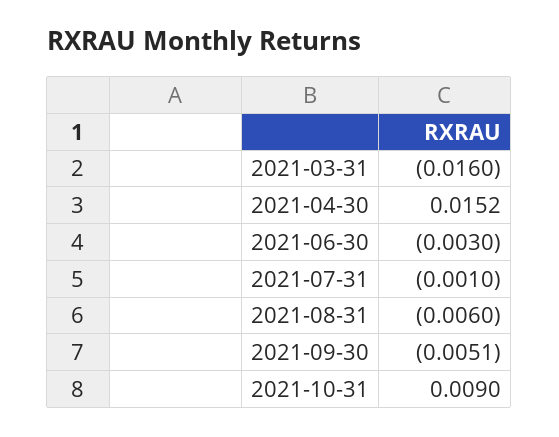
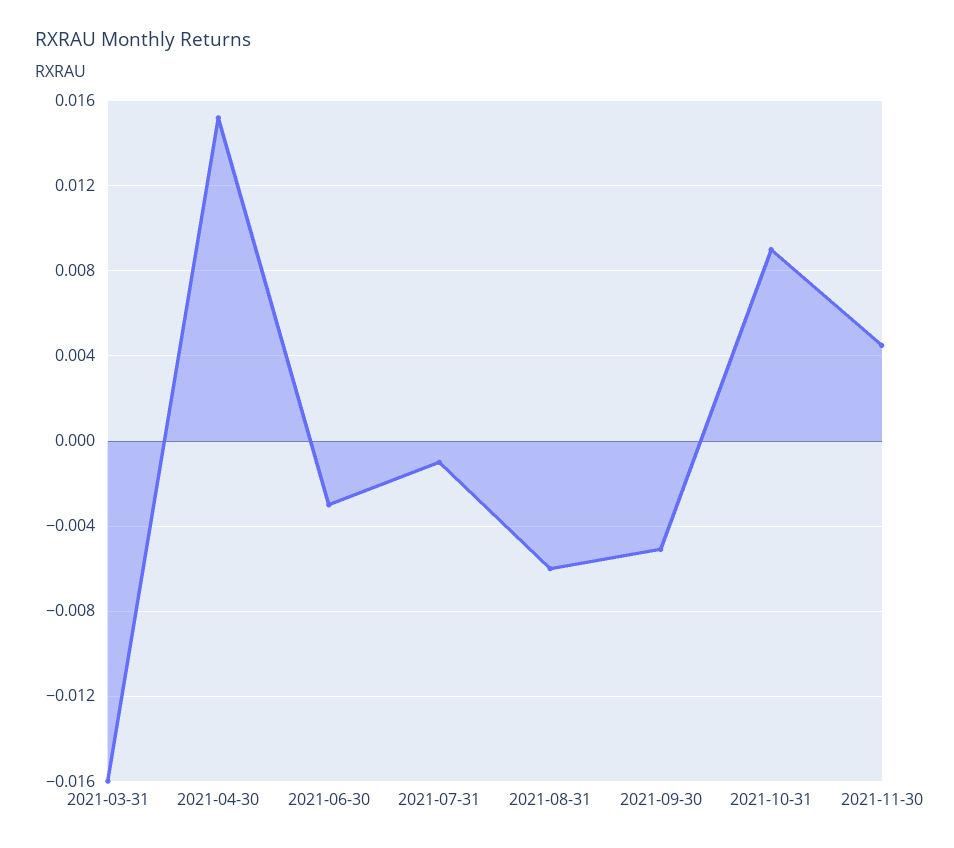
2021-11-30: none -> 0.0045

